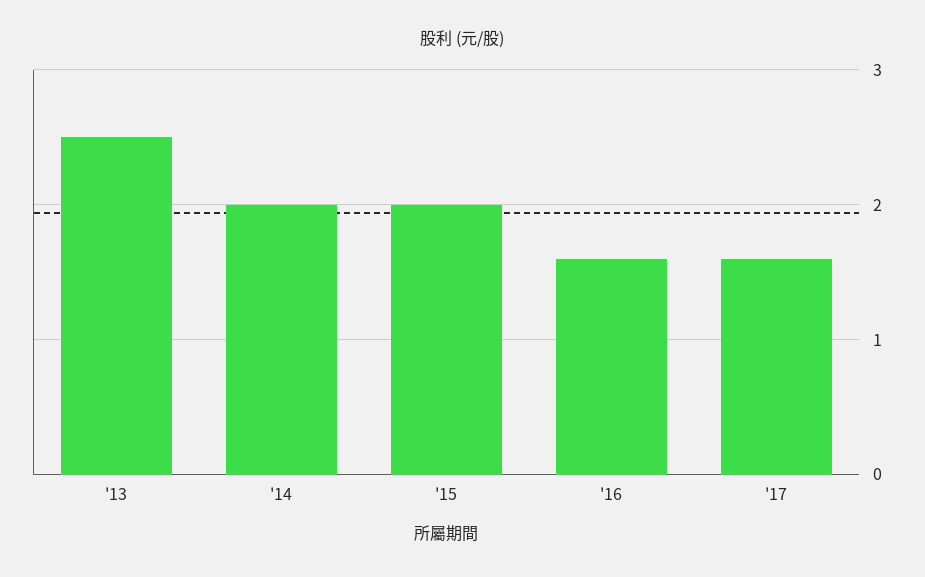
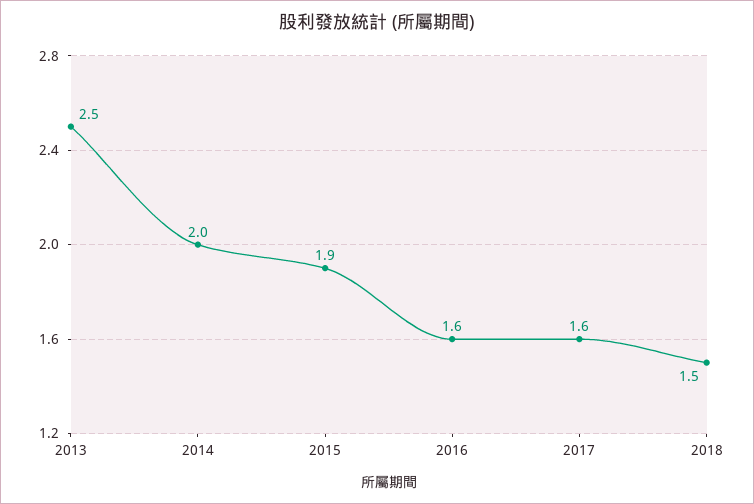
'15: 2 -> 1.9
2018: none -> 1.5

